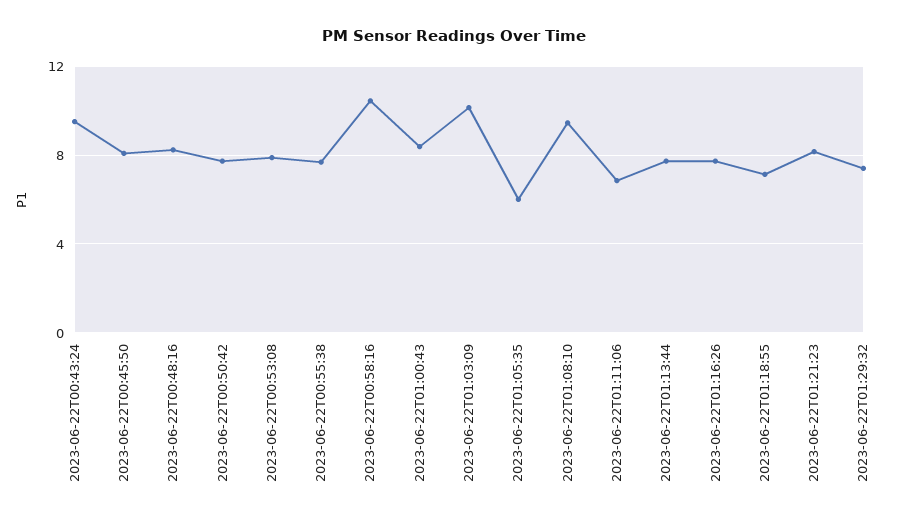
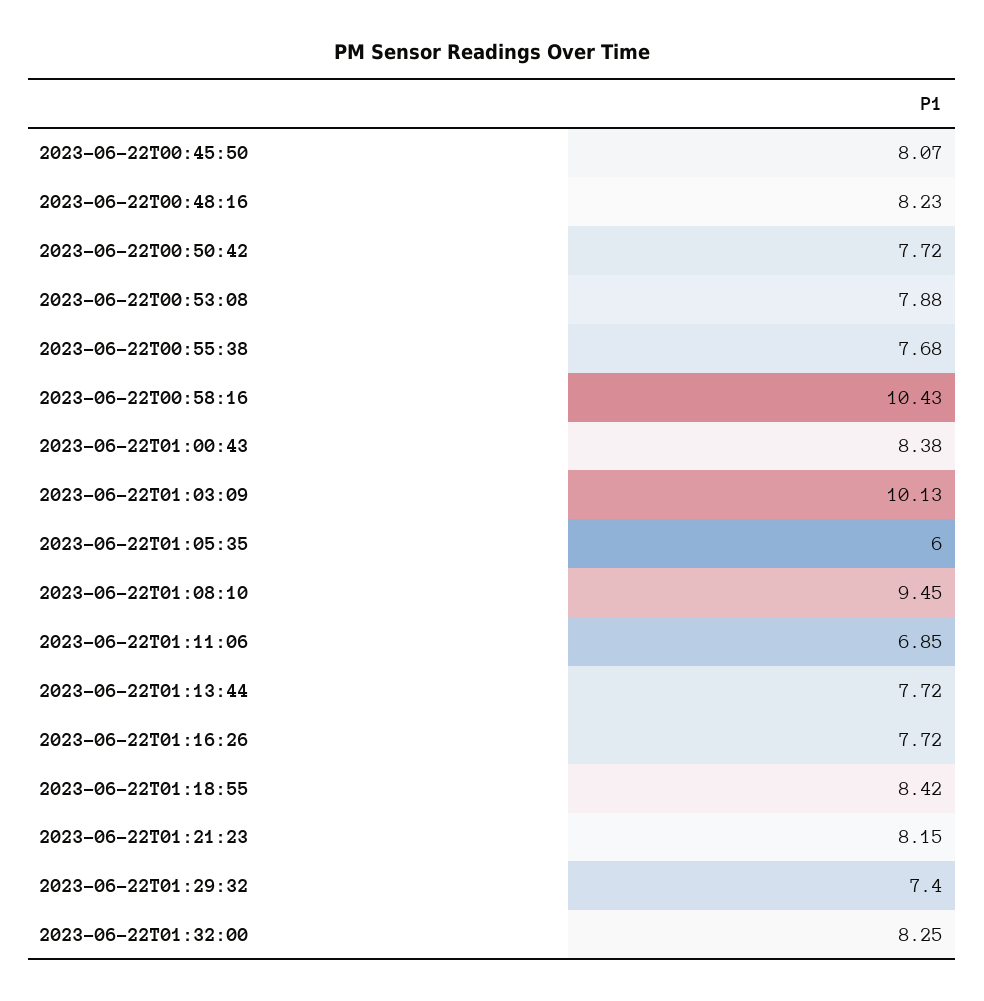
2023-06-22T00:43:24: 9.5 -> none
2023-06-22T01:18:55: 7 -> 8.42
2023-06-22T01:32:00: none -> 8.25

